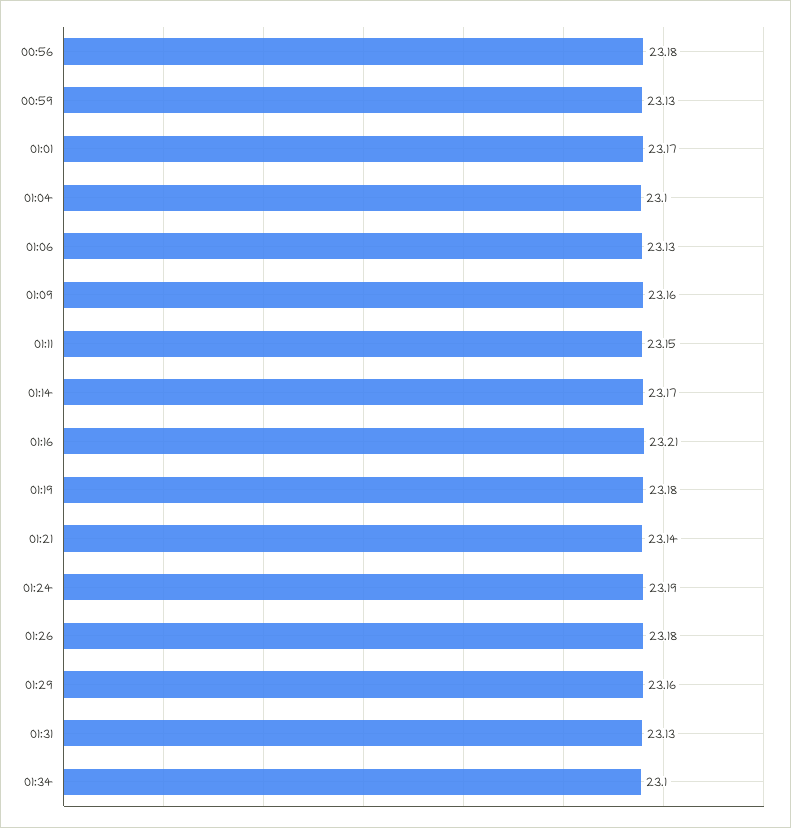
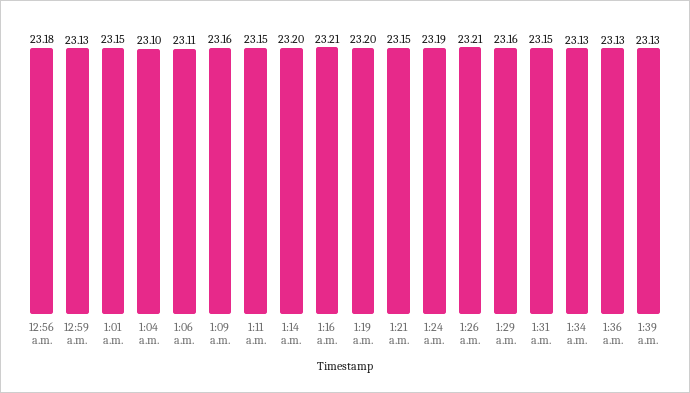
01:01: 23.17 -> 23.15
01:06: 23.13 -> 23.11
01:14: 23.17 -> 23.2
01:19: 23.18 -> 23.2
01:21: 23.14 -> 23.15
01:26: 23.18 -> 23.21
01:31: 23.13 -> 23.15
01:34: 23.1 -> 23.13
1:36 a.m.: none -> 23.13
1:39 a.m.: none -> 23.13

